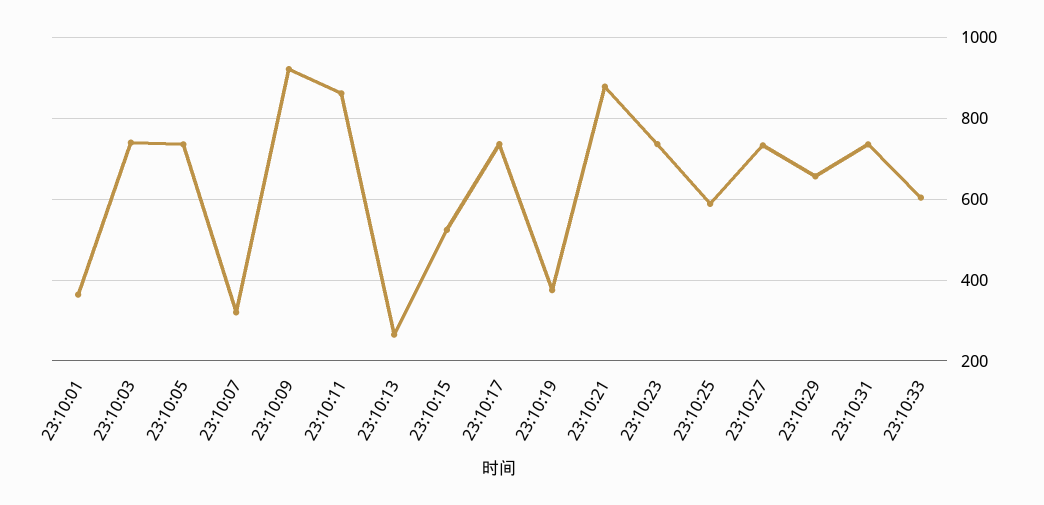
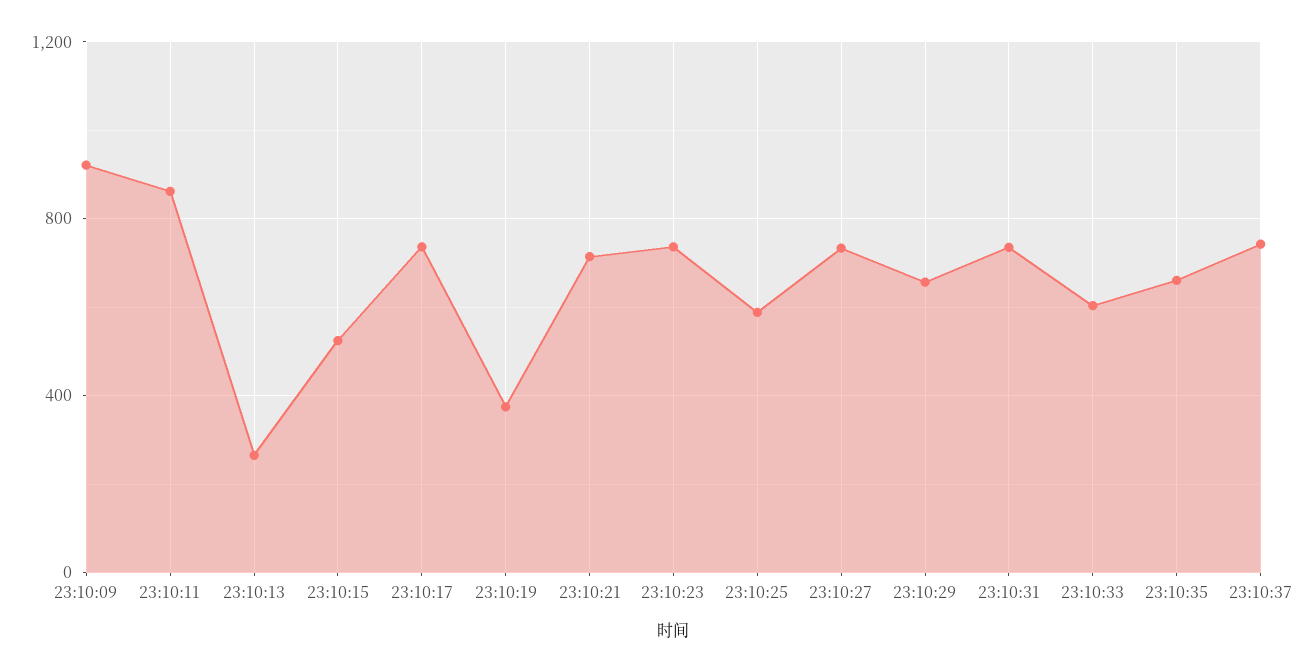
23:10:01: 360 -> none
23:10:03: 740 -> none
23:10:05: 740 -> none
23:10:07: 320 -> none
23:10:21: 880 -> 700
23:10:35: none -> 650
23:10:37: none -> 750

